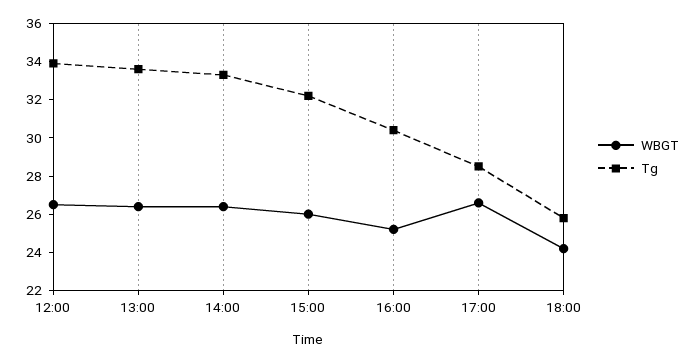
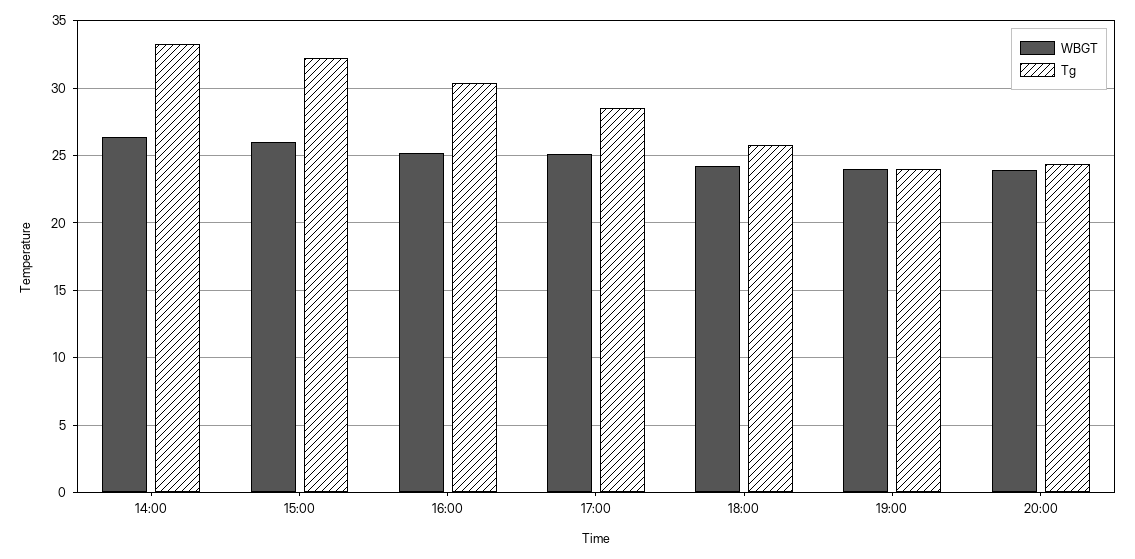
WBGT, 12:00: 26.5 -> none
Tg, 12:00: 34 -> none
WBGT, 13:00: 26.5 -> none
Tg, 13:00: 33.5 -> none
WBGT, 17:00: 26.5 -> 25
WBGT, 19:00: none -> 24
Tg, 19:00: none -> 24
WBGT, 20:00: none -> 24
Tg, 20:00: none -> 24.5

